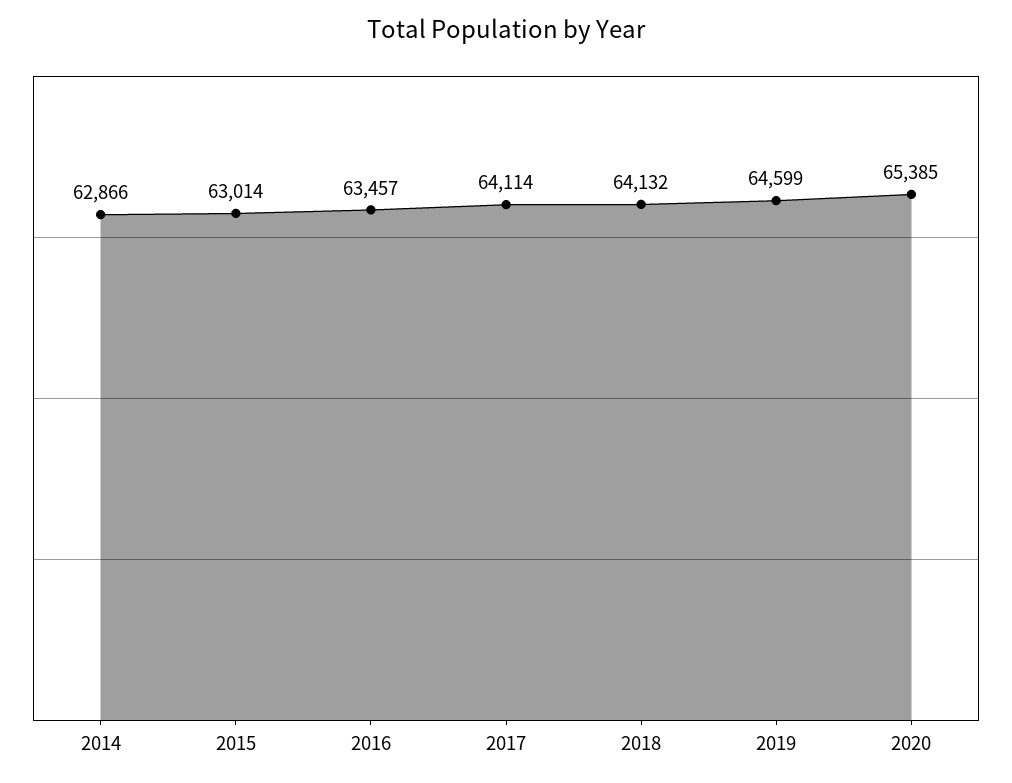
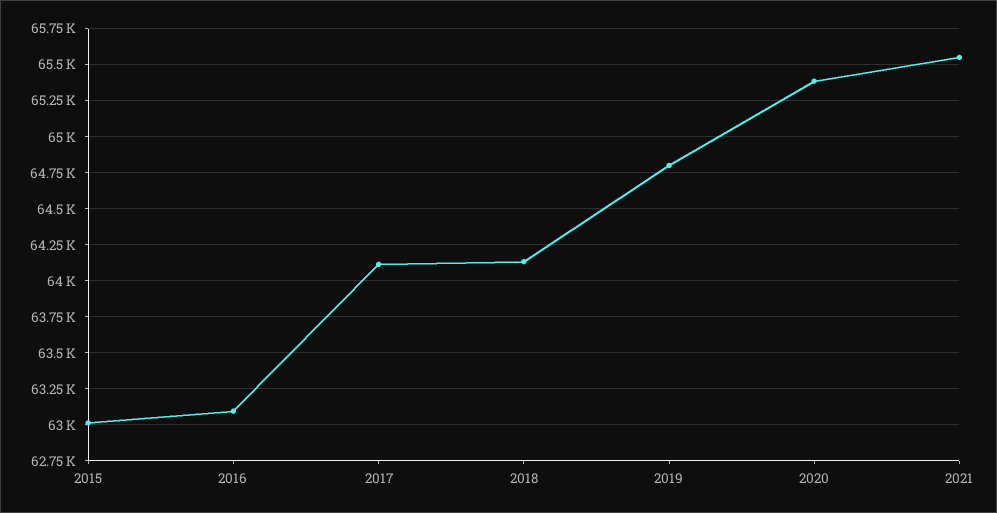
2014: 62866 -> none
2016: 63457 -> 63100
2019: 64599 -> 64800
2021: none -> 65550

